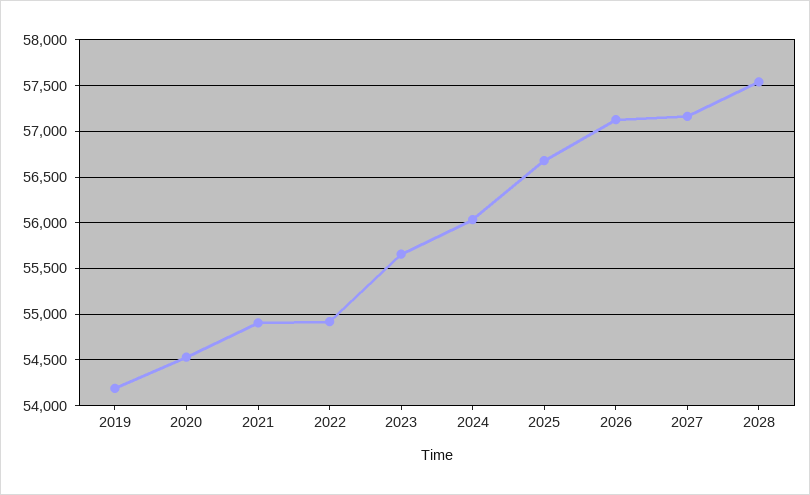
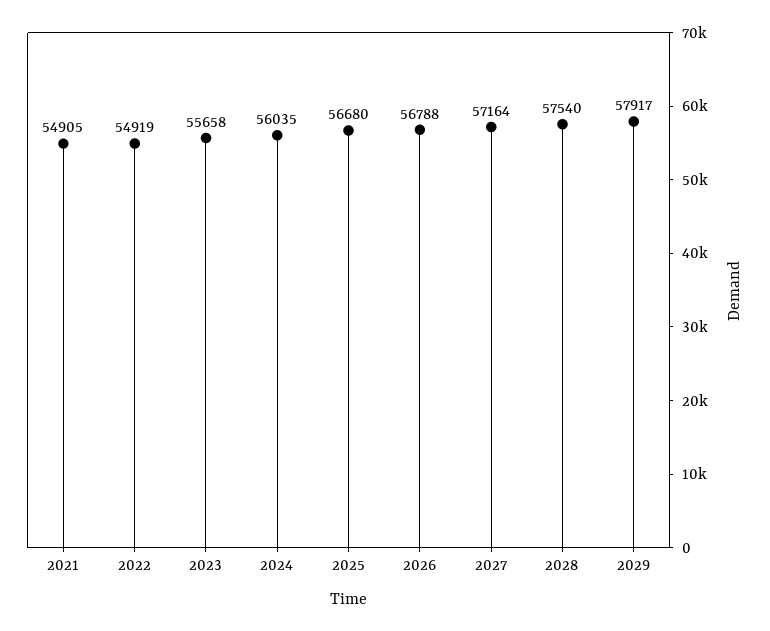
2019: 54200 -> none
2020: 54500 -> none
2026: 57100 -> 56788
2029: none -> 57917

